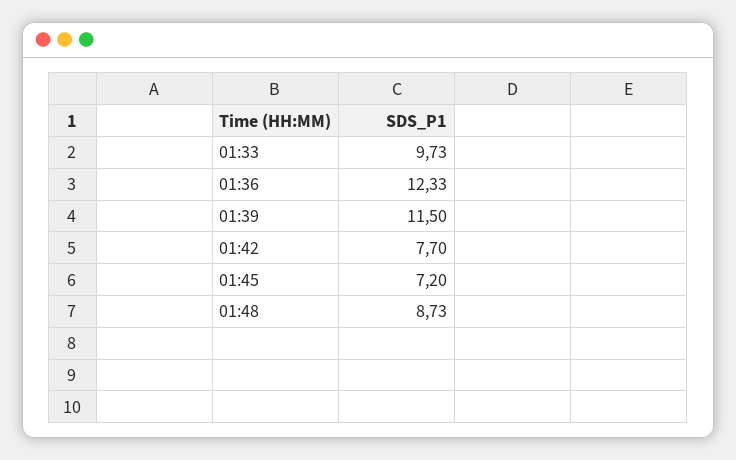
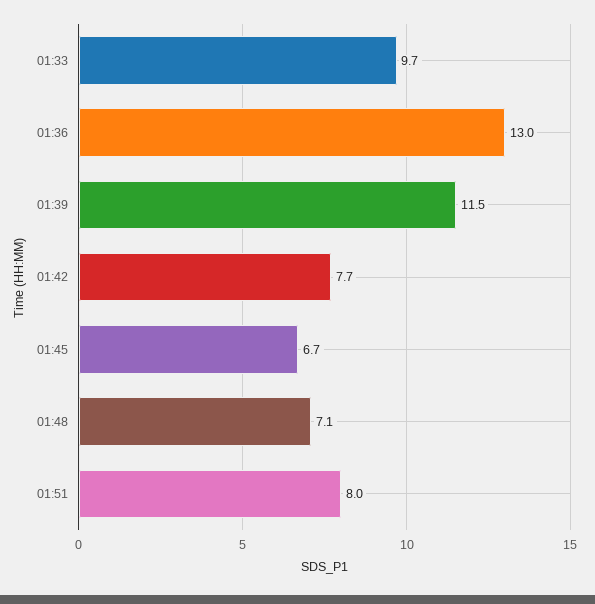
01:36: 12.33 -> 13
01:45: 7.2 -> 6.7
01:48: 8.73 -> 7.1
01:51: none -> 8

